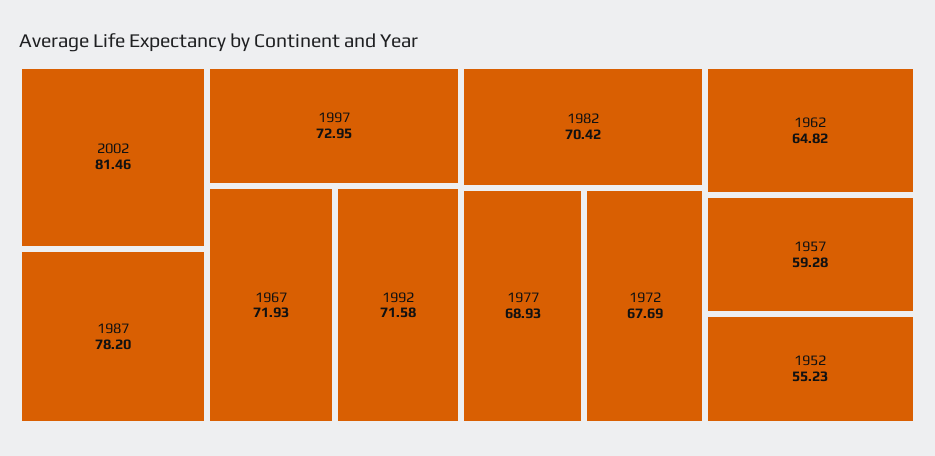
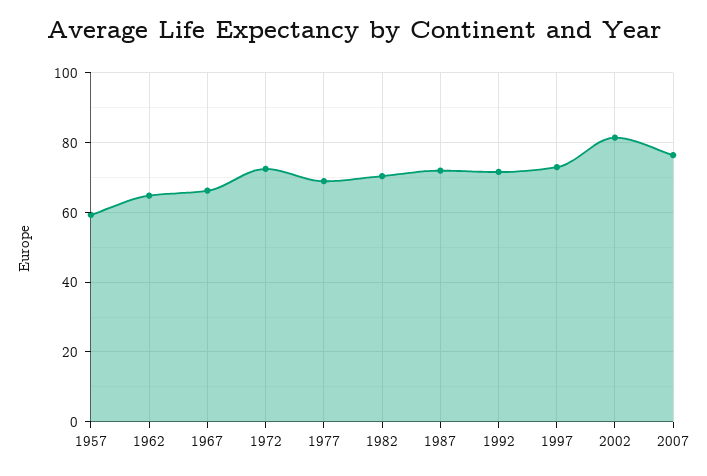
1987: 78.2 -> 72
1967: 71.93 -> 66
1972: 67.69 -> 72
1952: 55.23 -> none
2007: none -> 76

